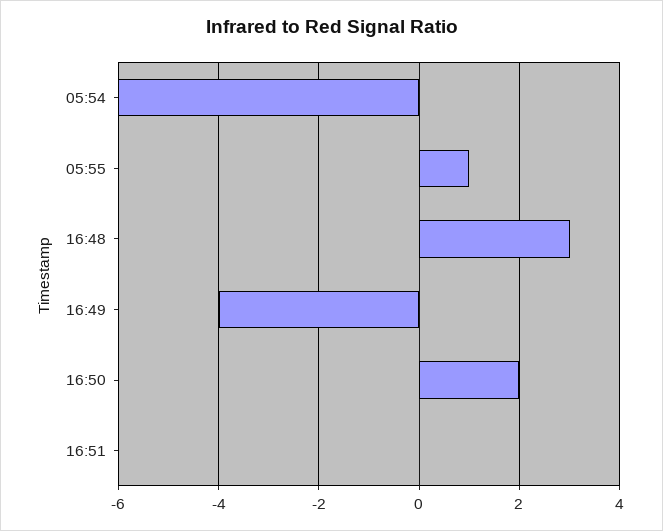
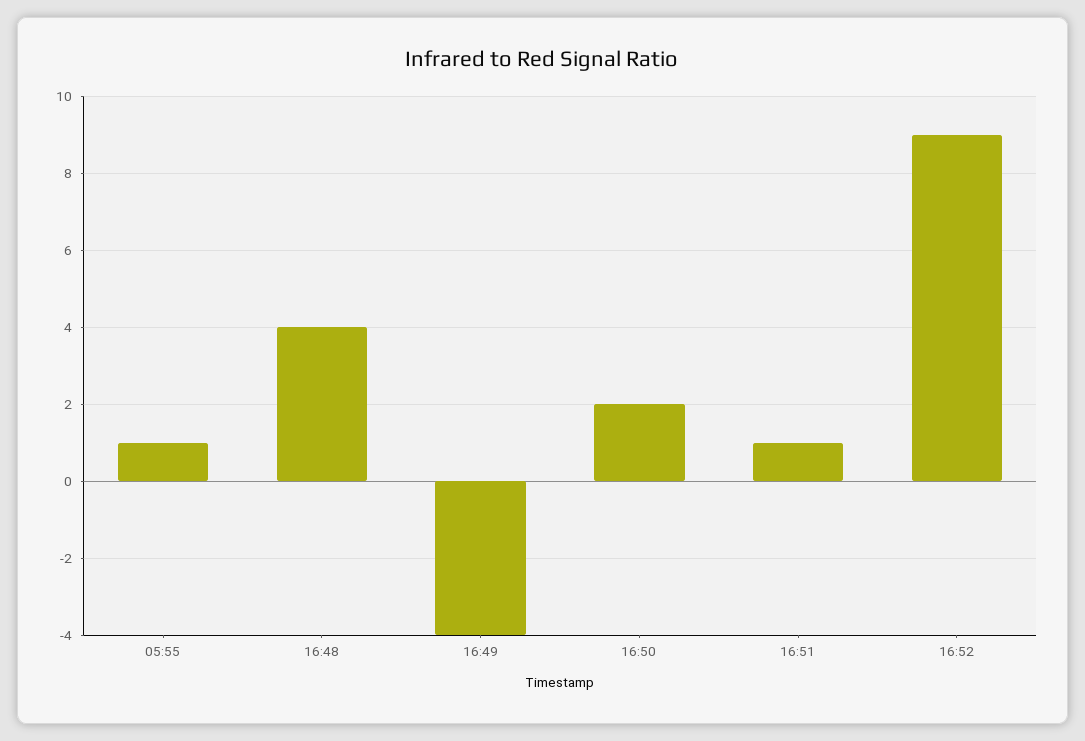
05:54: -6 -> none
16:48: 3 -> 4
16:51: 0 -> 1
16:52: none -> 9

